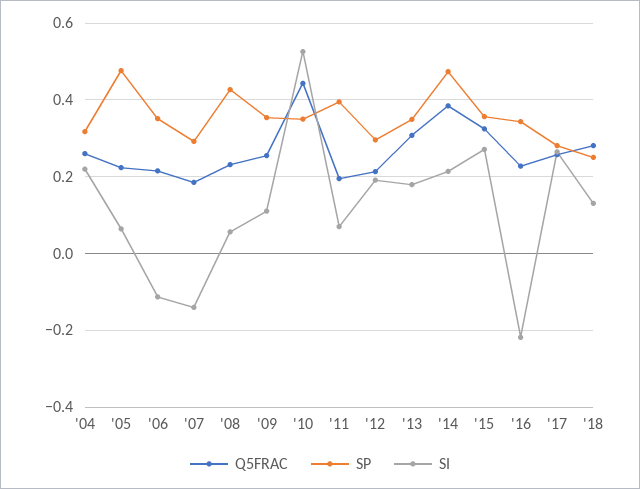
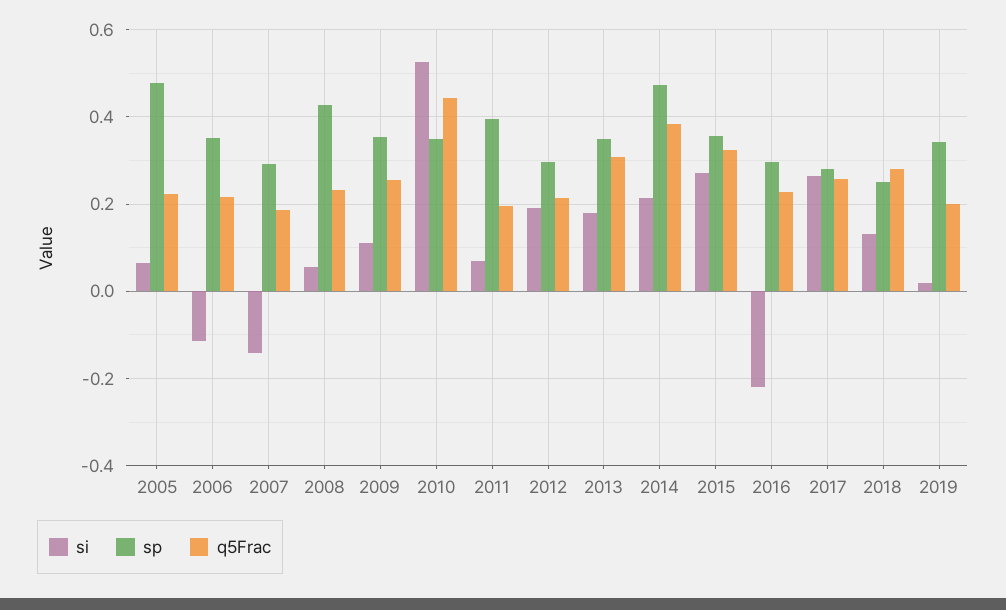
Q5FRAC, '04: 0.26 -> none
SP, '04: 0.32 -> none
SI, '04: 0.22 -> none
SP, '16: 0.34 -> 0.3
SI, 2019: none -> 0.02
SP, 2019: none -> 0.34
Q5FRAC, 2019: none -> 0.2

